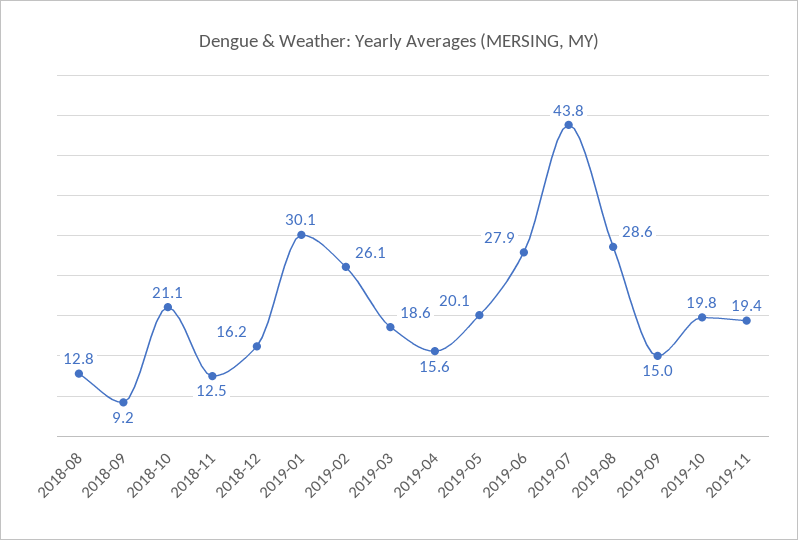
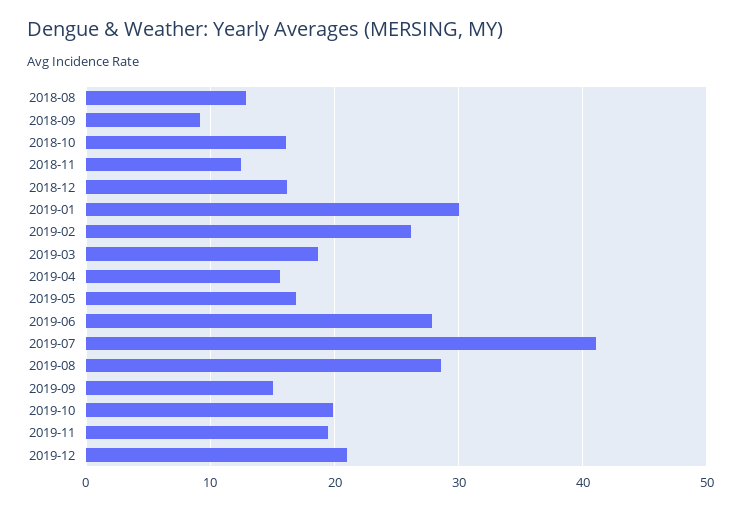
2018-10: 21.1 -> 16
2019-05: 20.1 -> 17
2019-07: 43.8 -> 41
2019-12: none -> 21

